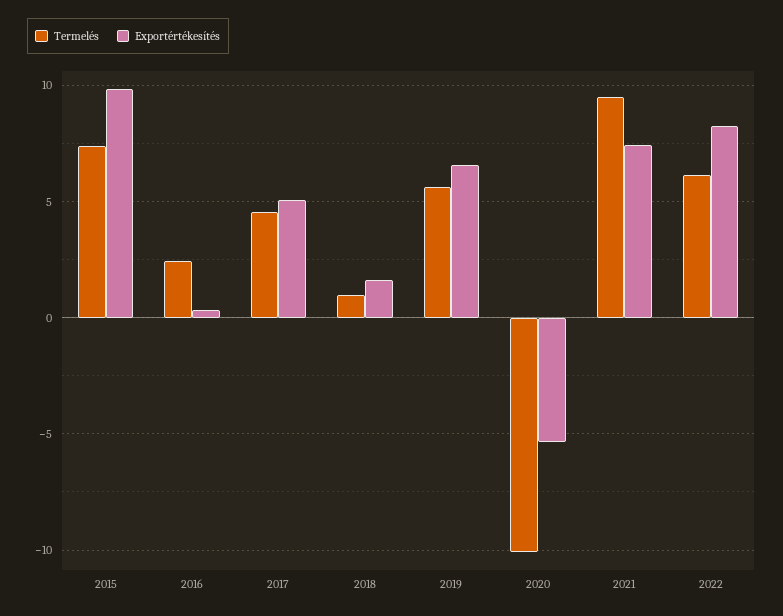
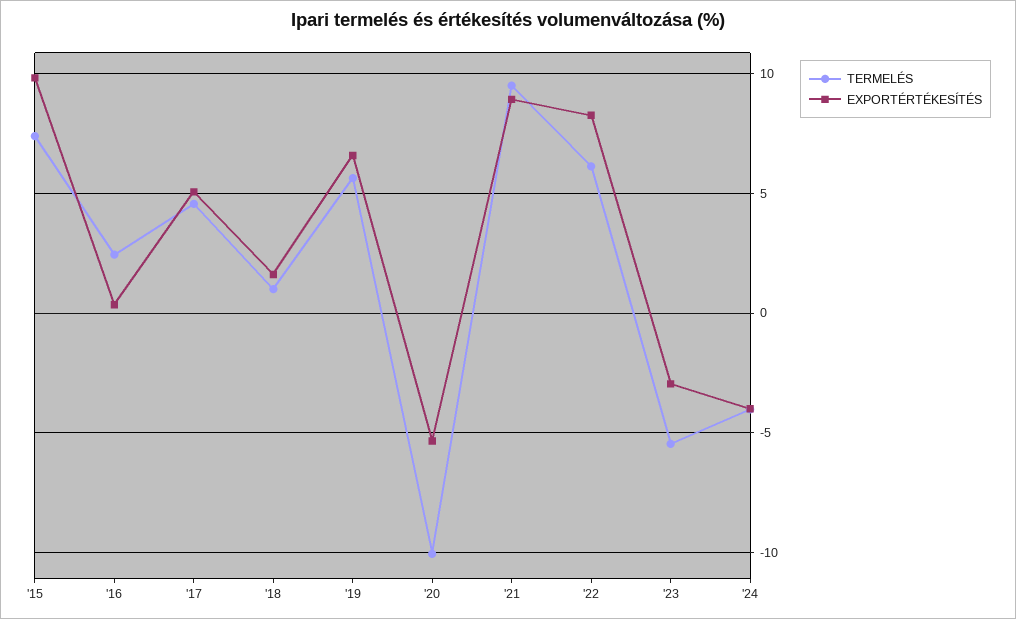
Exportértékesítés, 2021: 7.5 -> 9
Termelés, '23: none -> -5.5
Exportértékesítés, '23: none -> -3
Termelés, '24: none -> -4
Exportértékesítés, '24: none -> -4

